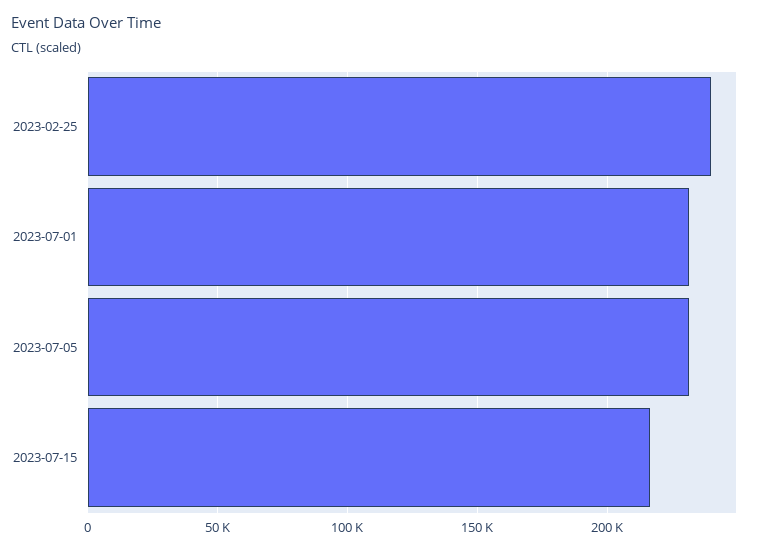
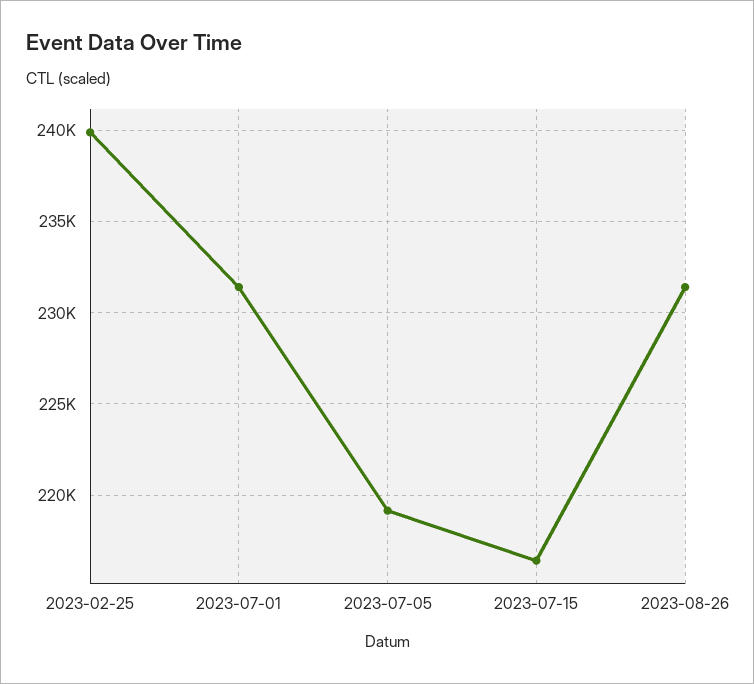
2023-07-05: 230000 -> 219000
2023-08-26: none -> 231500

